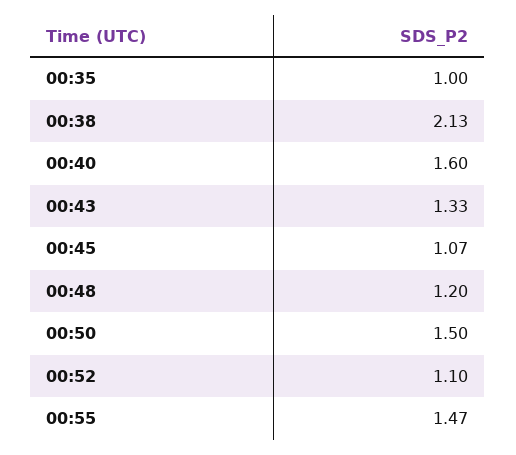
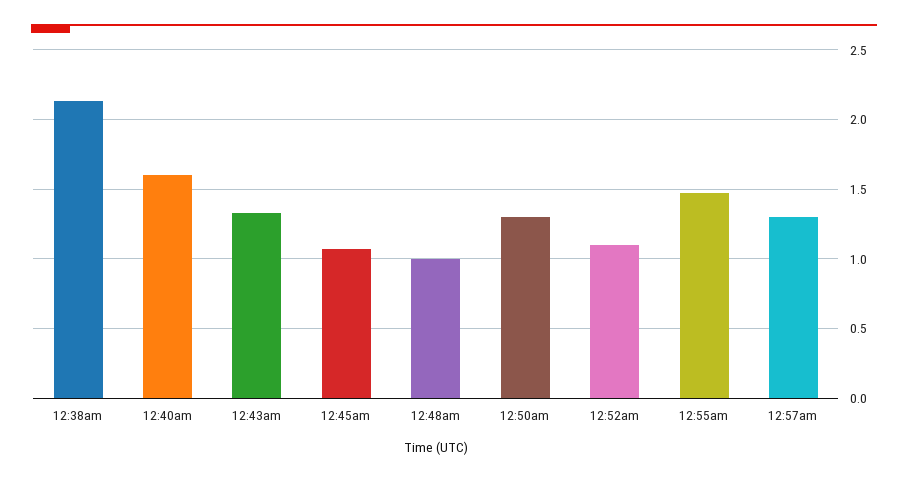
00:35: 1 -> none
00:48: 1.2 -> 1
00:50: 1.5 -> 1.3
12:57am: none -> 1.3

